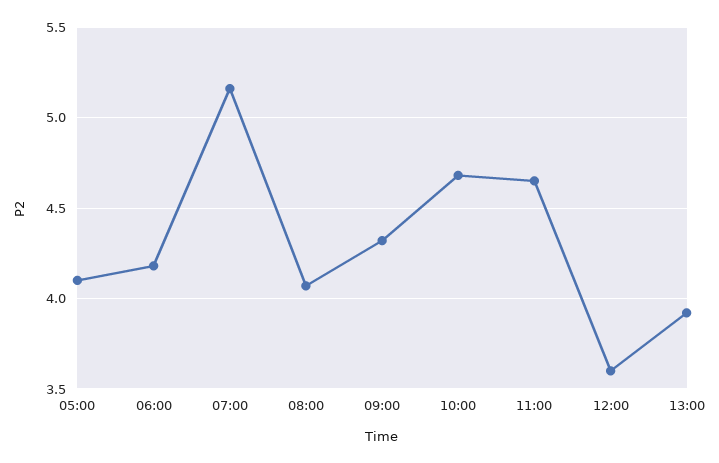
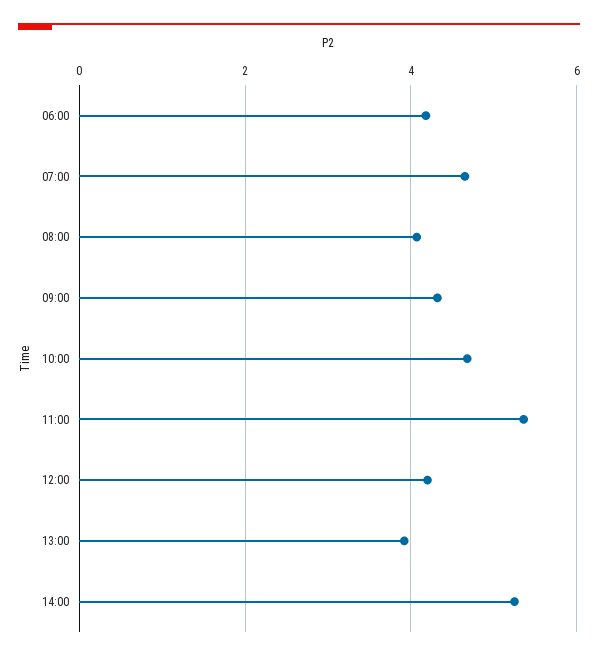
05:00: 4.1 -> none
07:00: 5.15 -> 4.6
11:00: 4.65 -> 5.4
12:00: 3.6 -> 4.2
14:00: none -> 5.2

